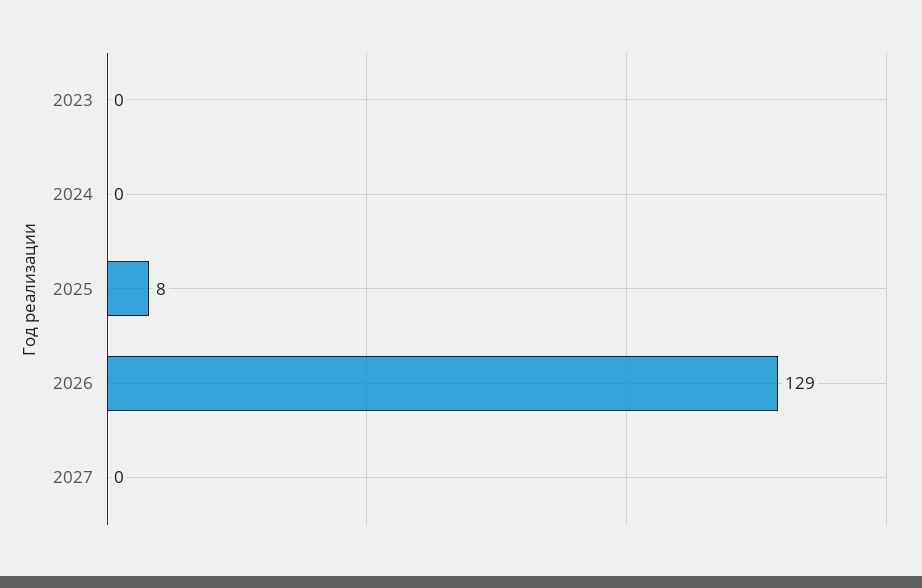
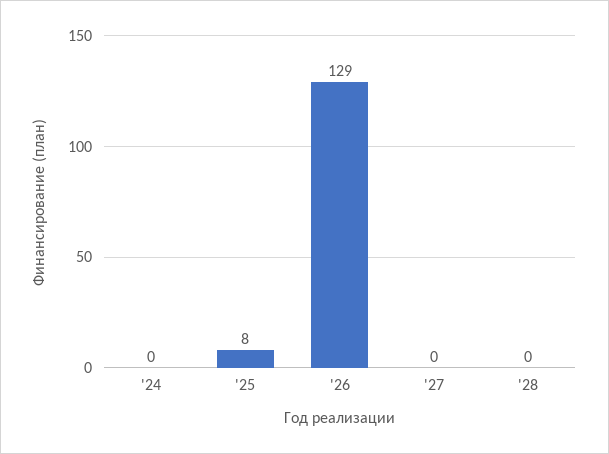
2023: 0 -> none
'28: none -> 0

